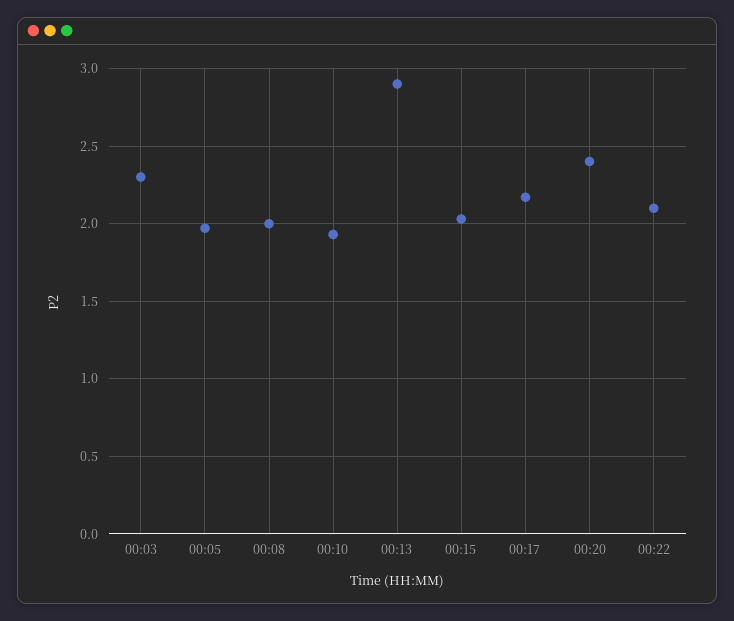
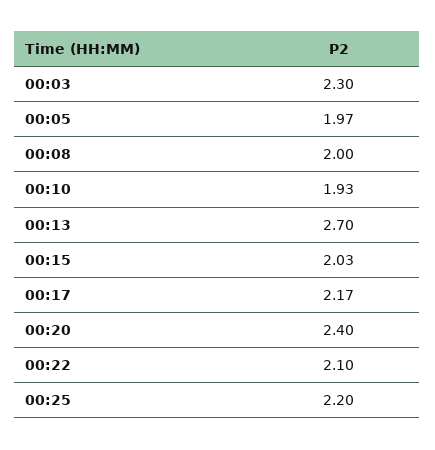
00:13: 2.9 -> 2.7
00:25: none -> 2.2

